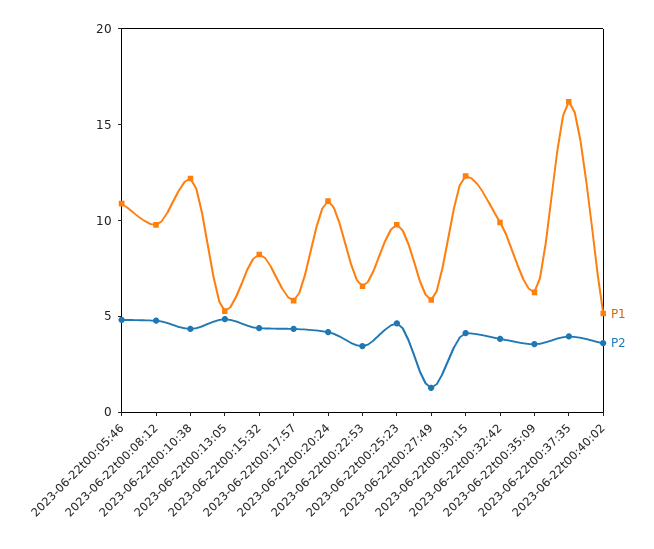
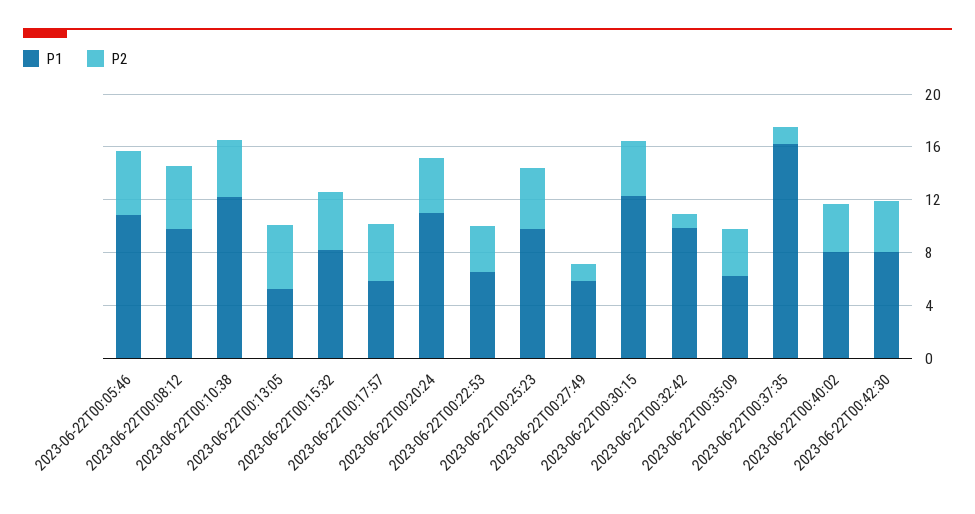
P2, 2023-06-22t00:32:42: 4 -> 1
P2, 2023-06-22t00:37:35: 4 -> 1
P1, 2023-06-22t00:40:02: 5 -> 8
P1, 2023-06-22T00:42:30: none -> 8
P2, 2023-06-22T00:42:30: none -> 4

